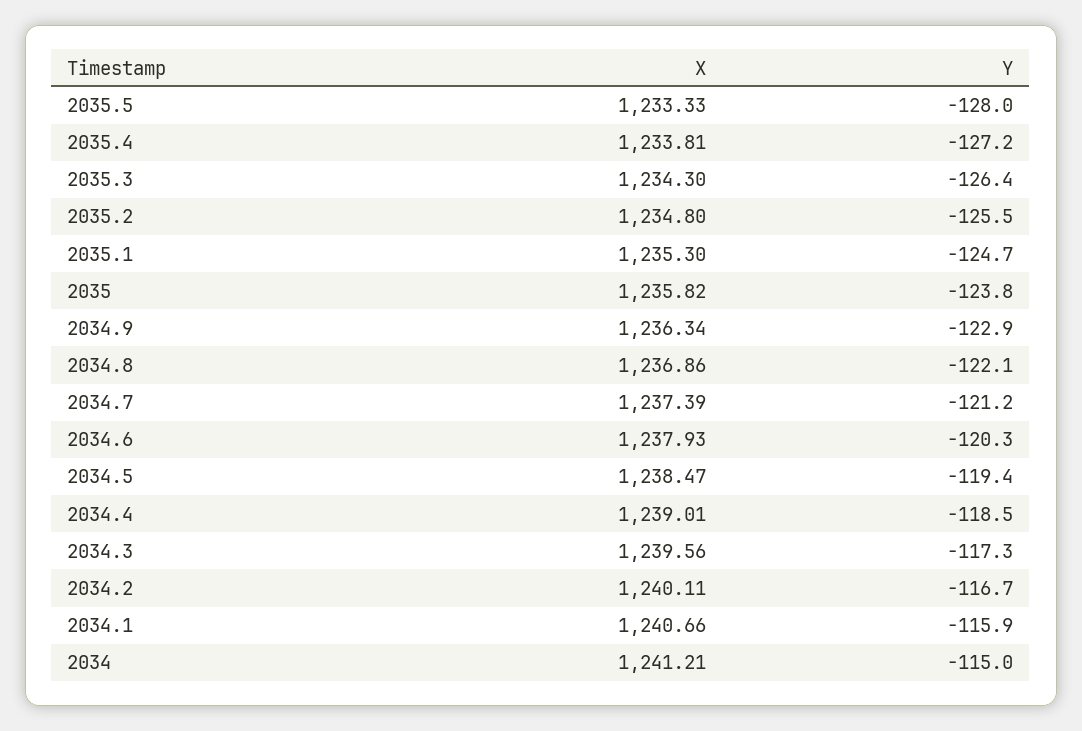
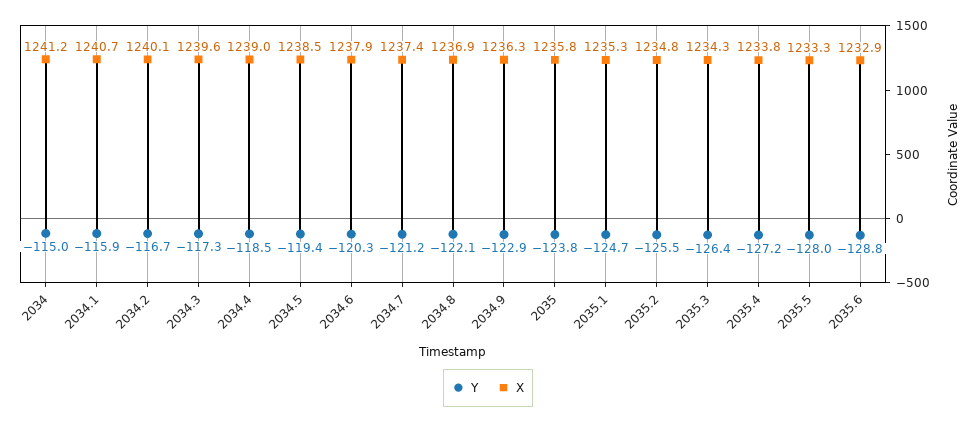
Y, 2035.6: none -> -128.8
X, 2035.6: none -> 1232.9

